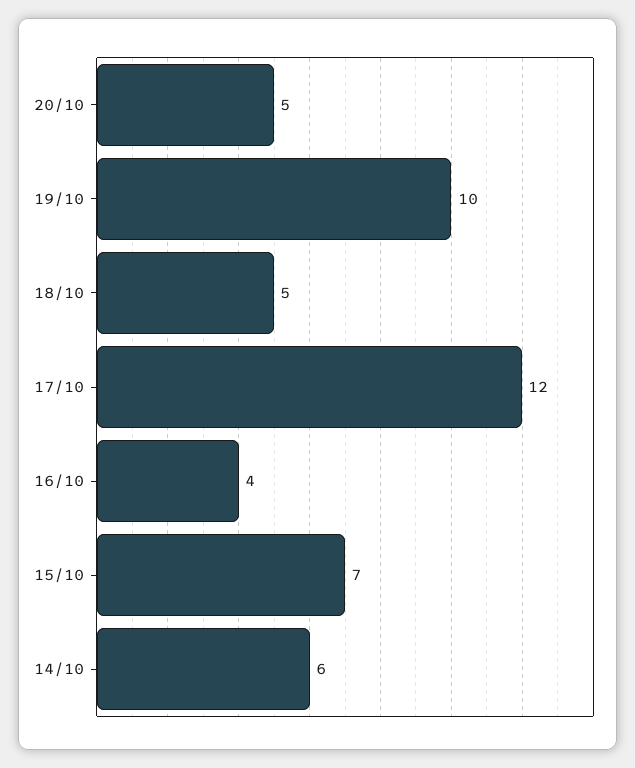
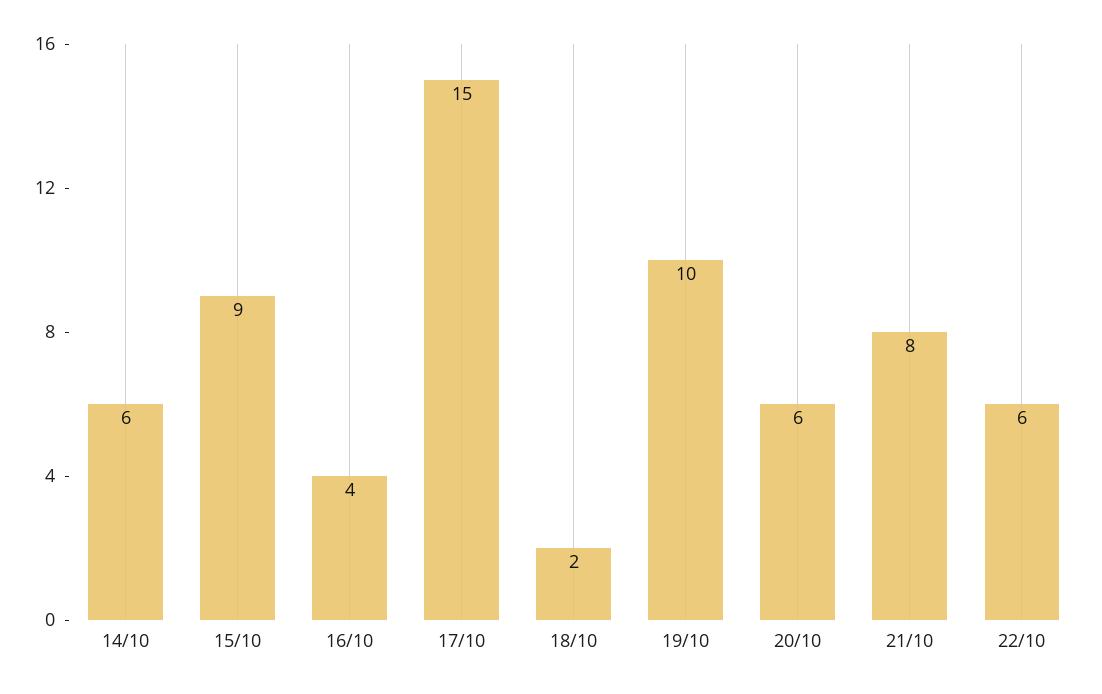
20/10: 5 -> 6
18/10: 5 -> 2
17/10: 12 -> 15
15/10: 7 -> 9
21/10: none -> 8
22/10: none -> 6

